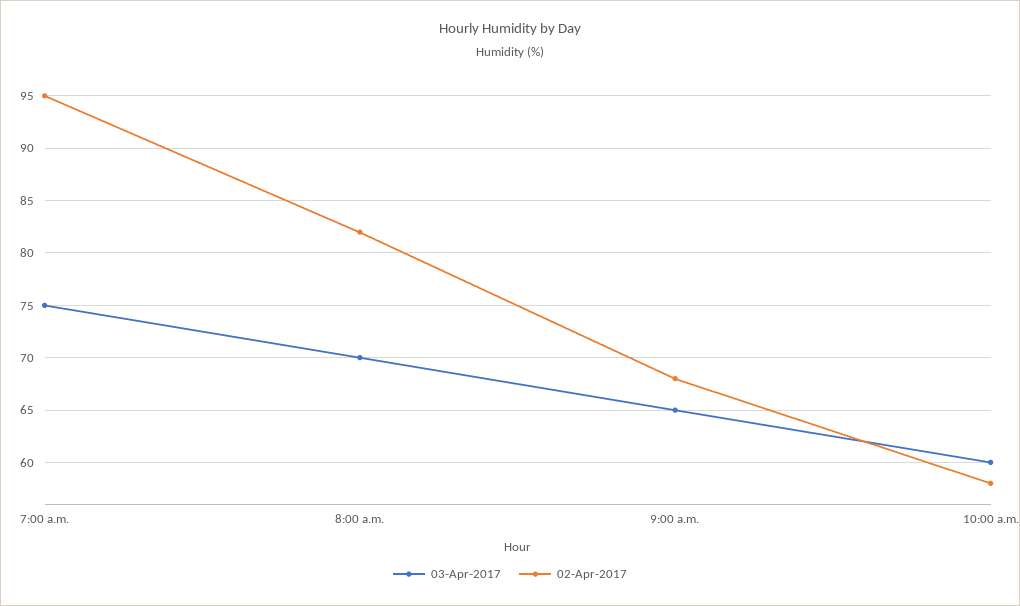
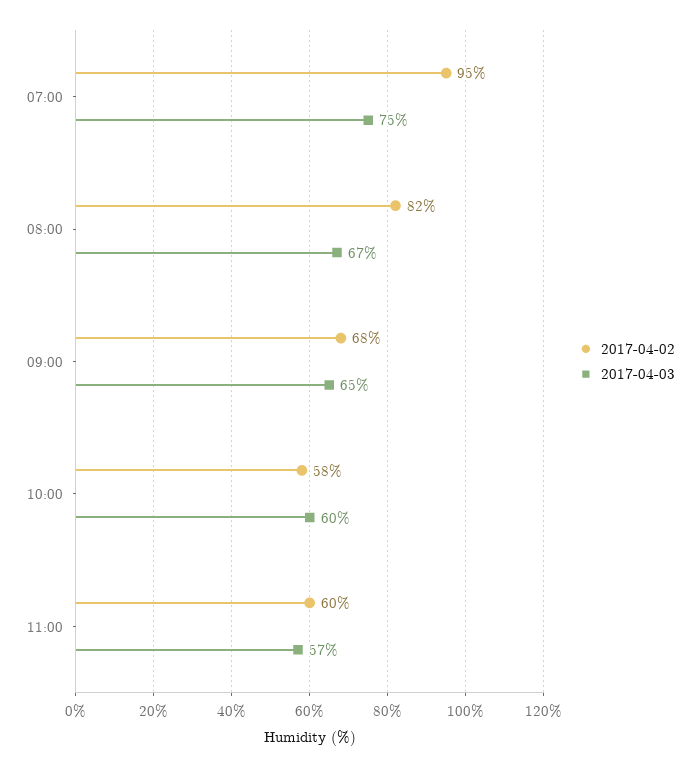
03-Apr-2017, 8:00 a.m.: 70 -> 67
02-Apr-2017, 11:00: none -> 60
03-Apr-2017, 11:00: none -> 57

